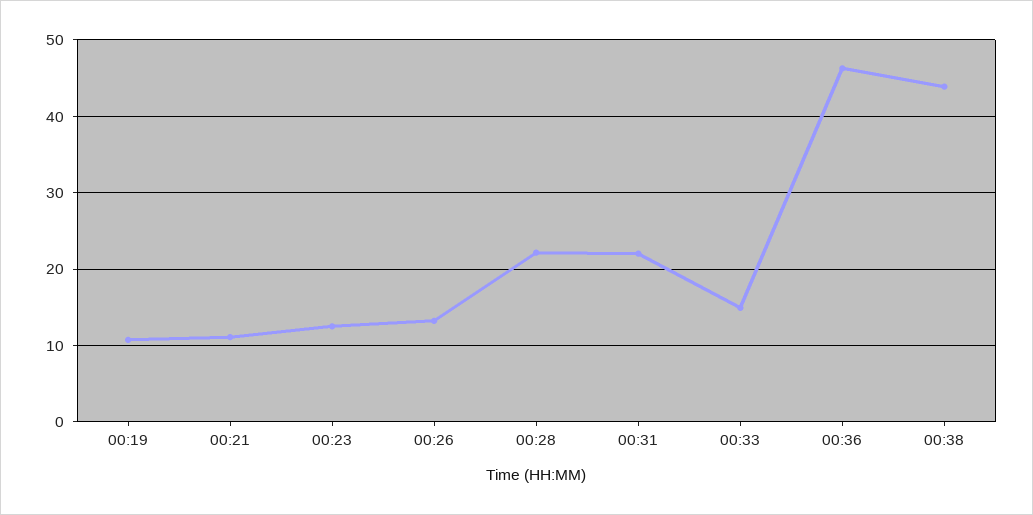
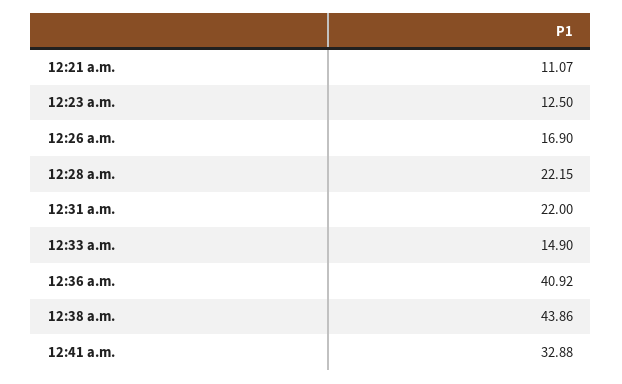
00:19: 11 -> none
00:26: 13 -> 16.9
00:36: 46 -> 40.92
12:41 a.m.: none -> 32.88

